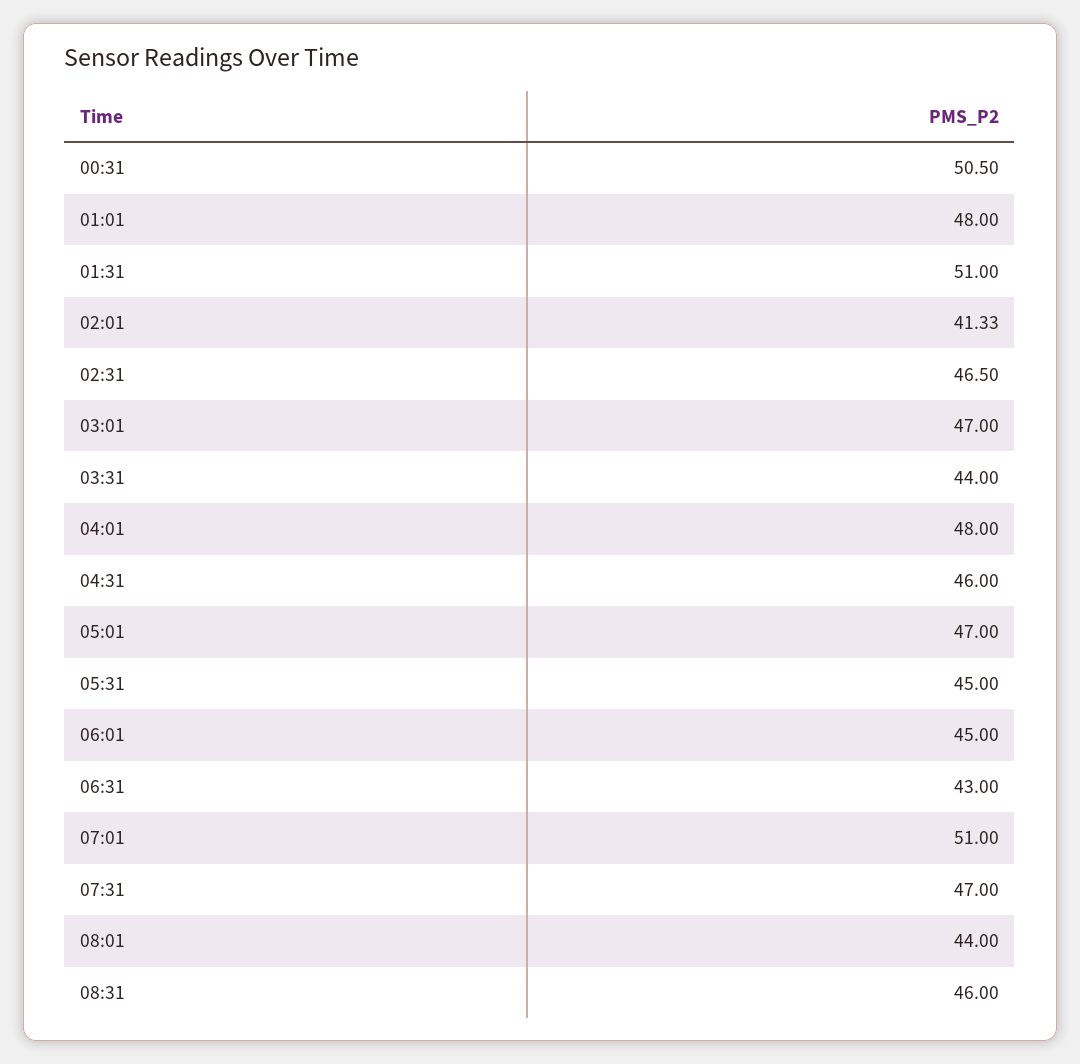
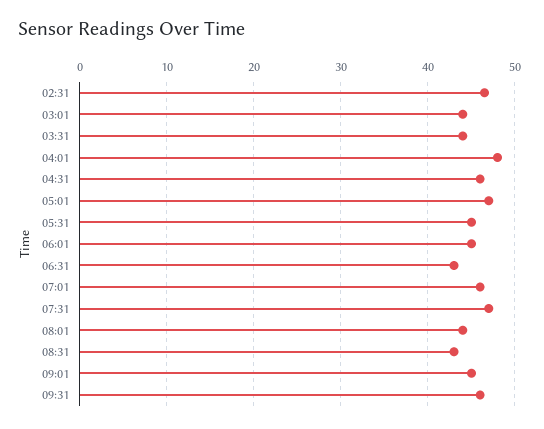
00:31: 50.5 -> none
01:01: 48 -> none
01:31: 51 -> none
02:01: 41.33 -> none
03:01: 47 -> 44
07:01: 51 -> 46
08:31: 46 -> 43
09:01: none -> 45
09:31: none -> 46

